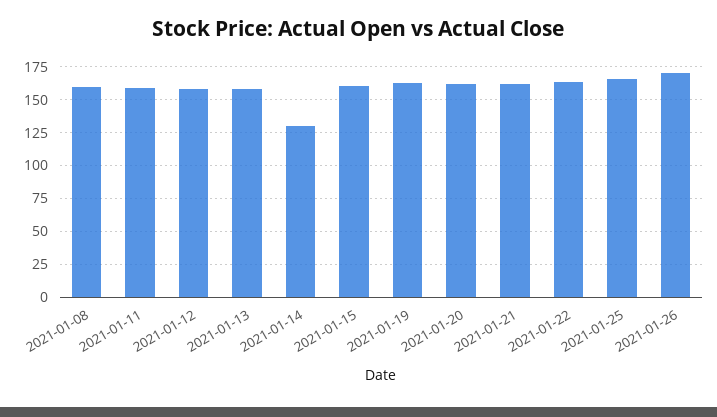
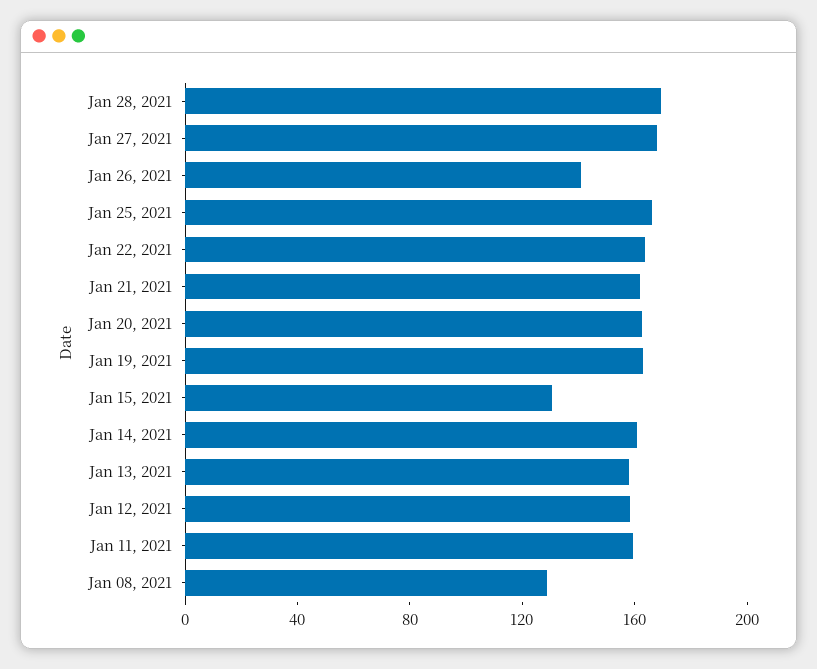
2021-01-08: 160 -> 130
2021-01-14: 130 -> 160
2021-01-15: 160 -> 130
2021-01-26: 170 -> 140
Jan 28, 2021: none -> 170
Jan 27, 2021: none -> 170

